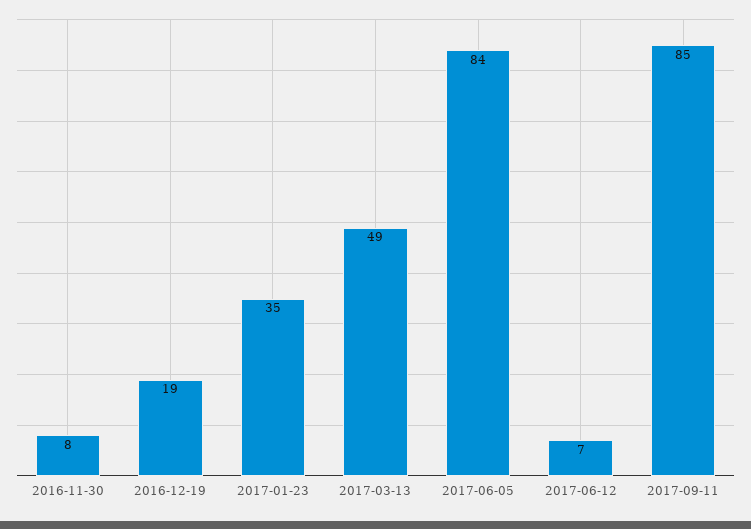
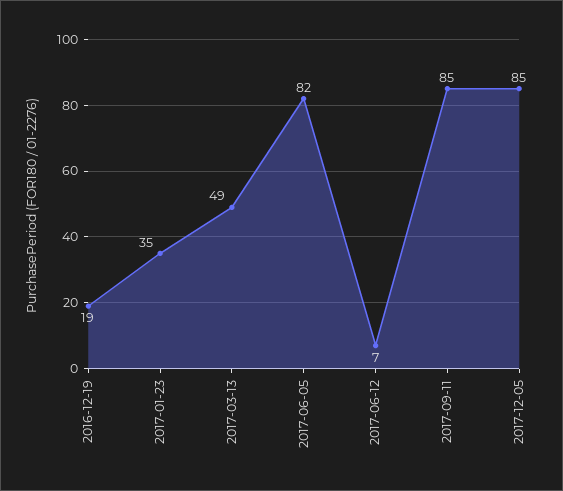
2016-11-30: 8 -> none
2017-06-05: 84 -> 82
2017-12-05: none -> 85

